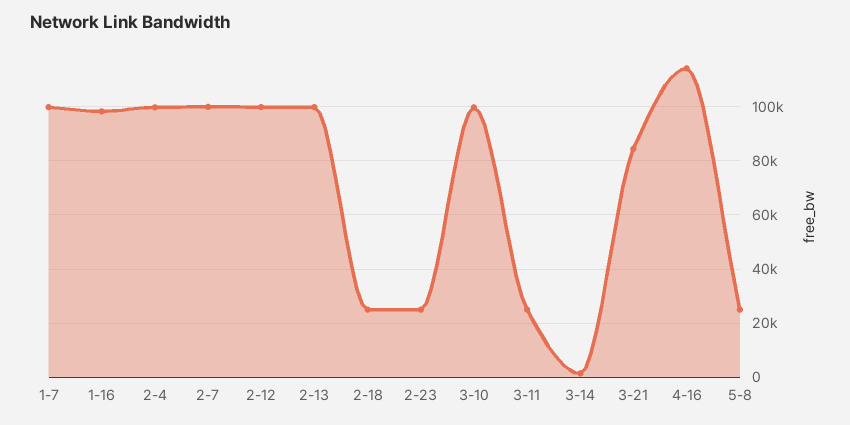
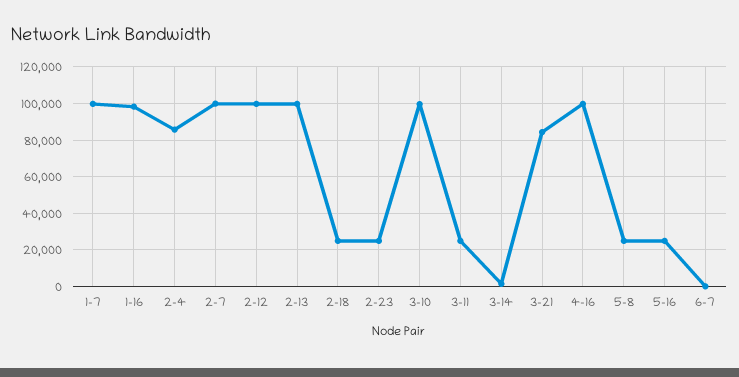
2-4: 100000 -> 85000
4-16: 115000 -> 100000
5-16: none -> 25000
6-7: none -> 0

